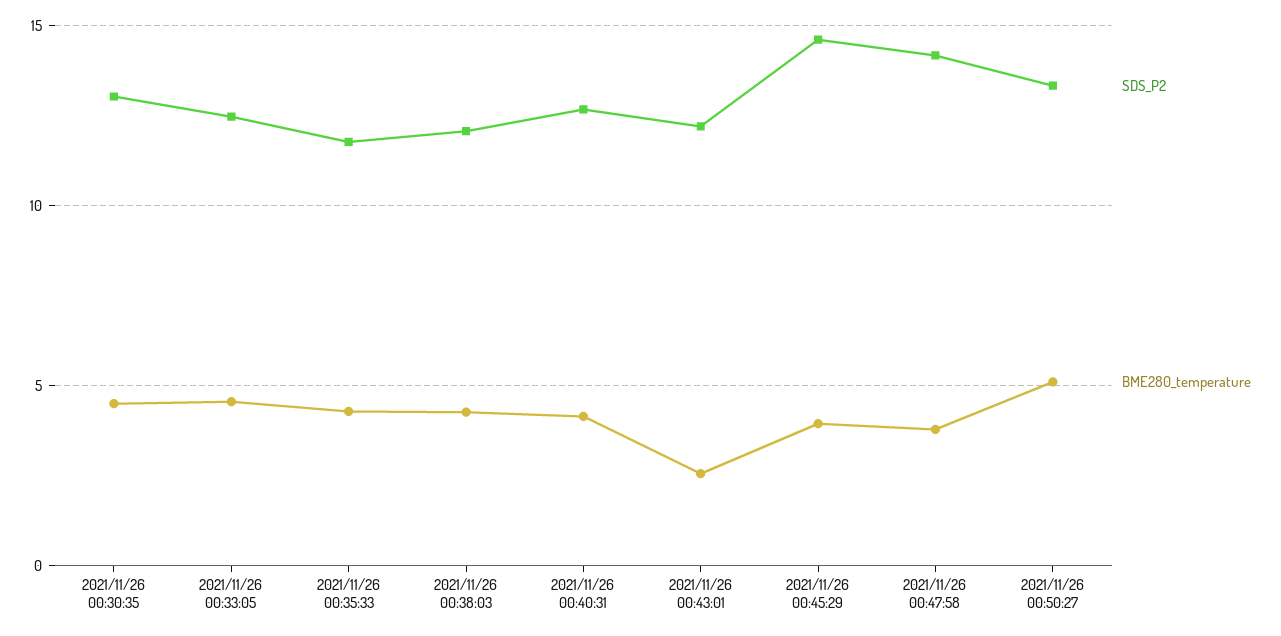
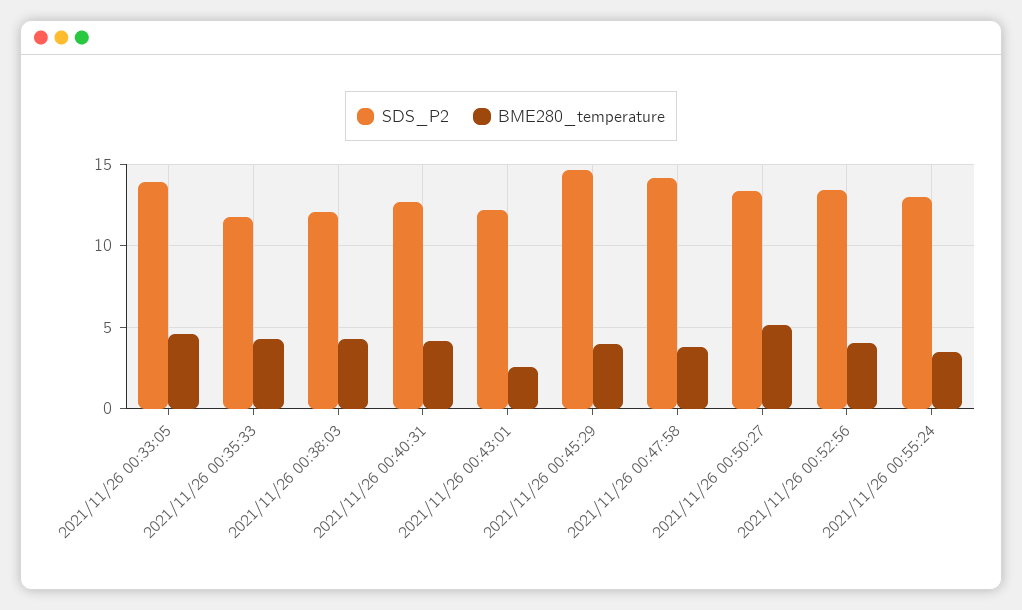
SDS_P2, 2021/11/26 00:30:35: 13 -> none
BME280_temperature, 2021/11/26 00:30:35: 4.5 -> none
SDS_P2, 2021/11/26 00:33:05: 12.5 -> 14
SDS_P2, 2021/11/26 00:52:56: none -> 13.5
BME280_temperature, 2021/11/26 00:52:56: none -> 4
SDS_P2, 2021/11/26 00:55:24: none -> 13
BME280_temperature, 2021/11/26 00:55:24: none -> 3.5

